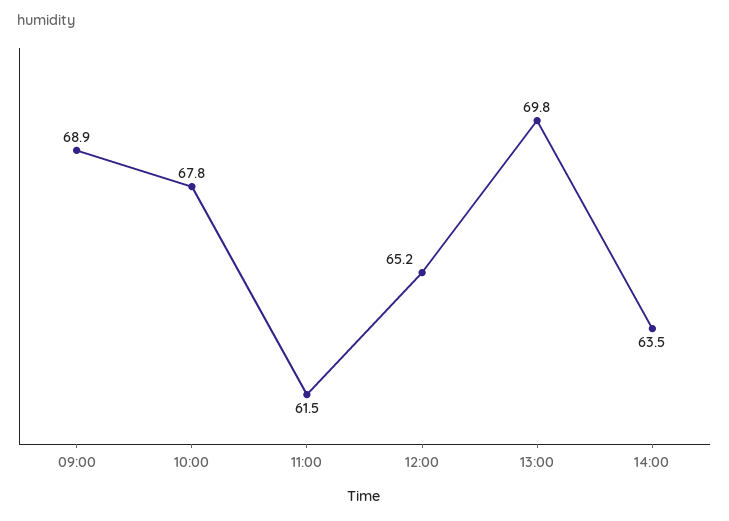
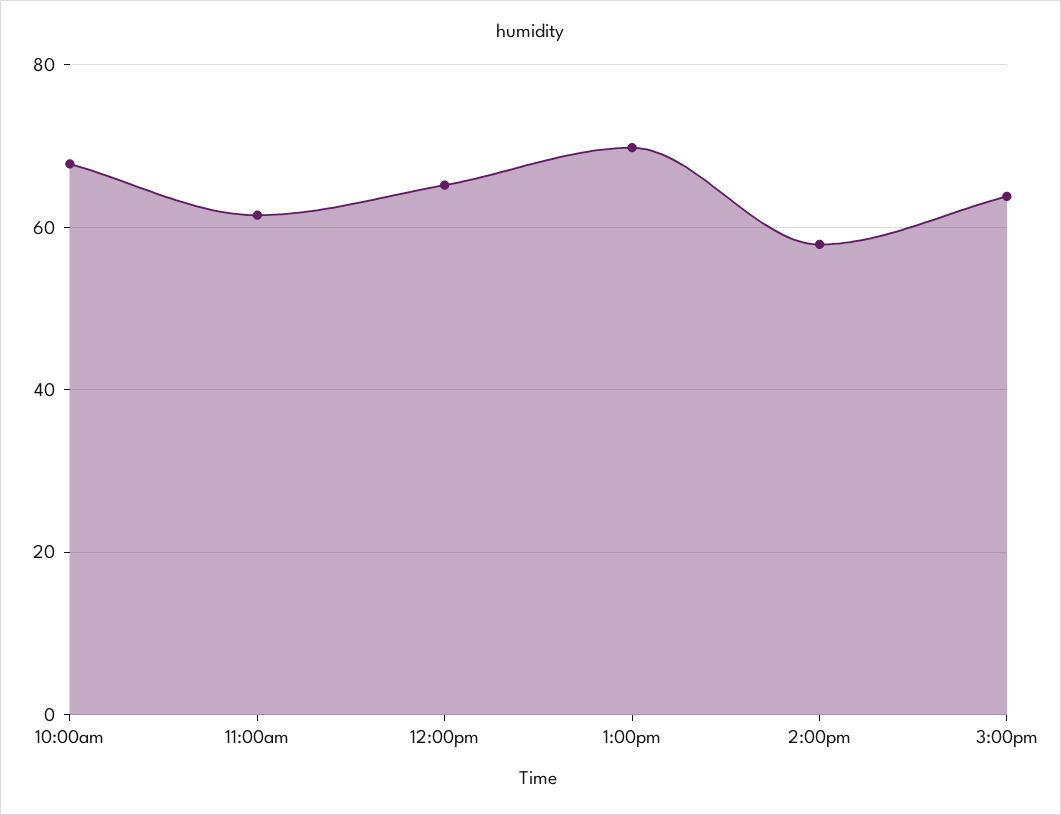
09:00: 68.9 -> none
14:00: 63.5 -> 58
3:00pm: none -> 64

